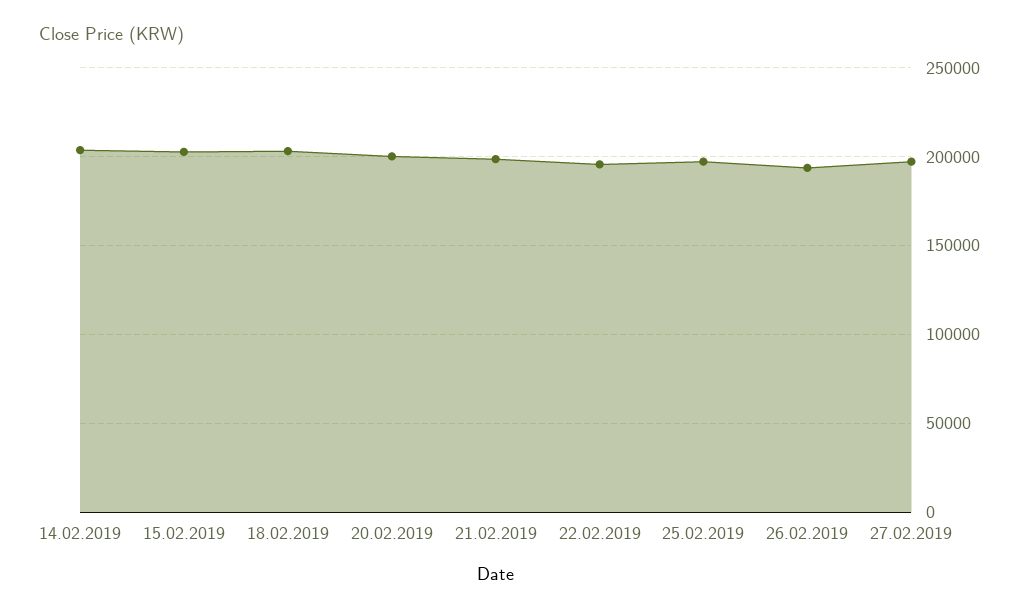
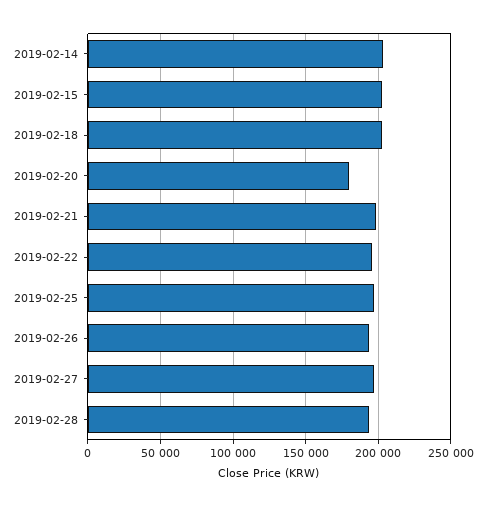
20.02.2019: 200000 -> 180000
2019-02-28: none -> 195000

